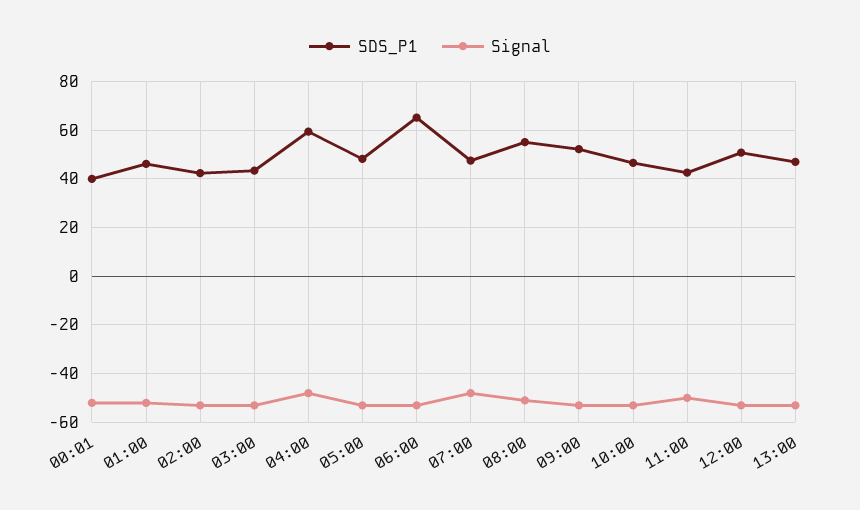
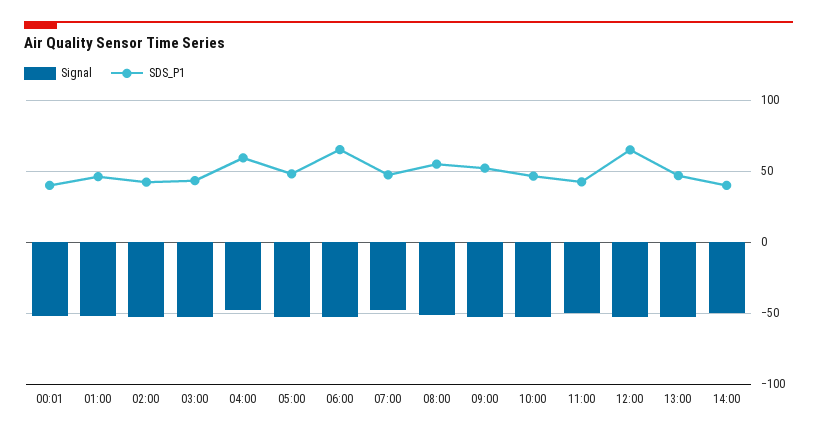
SDS_P1, 12:00: 50 -> 65
Signal, 14:00: none -> -50
SDS_P1, 14:00: none -> 40

